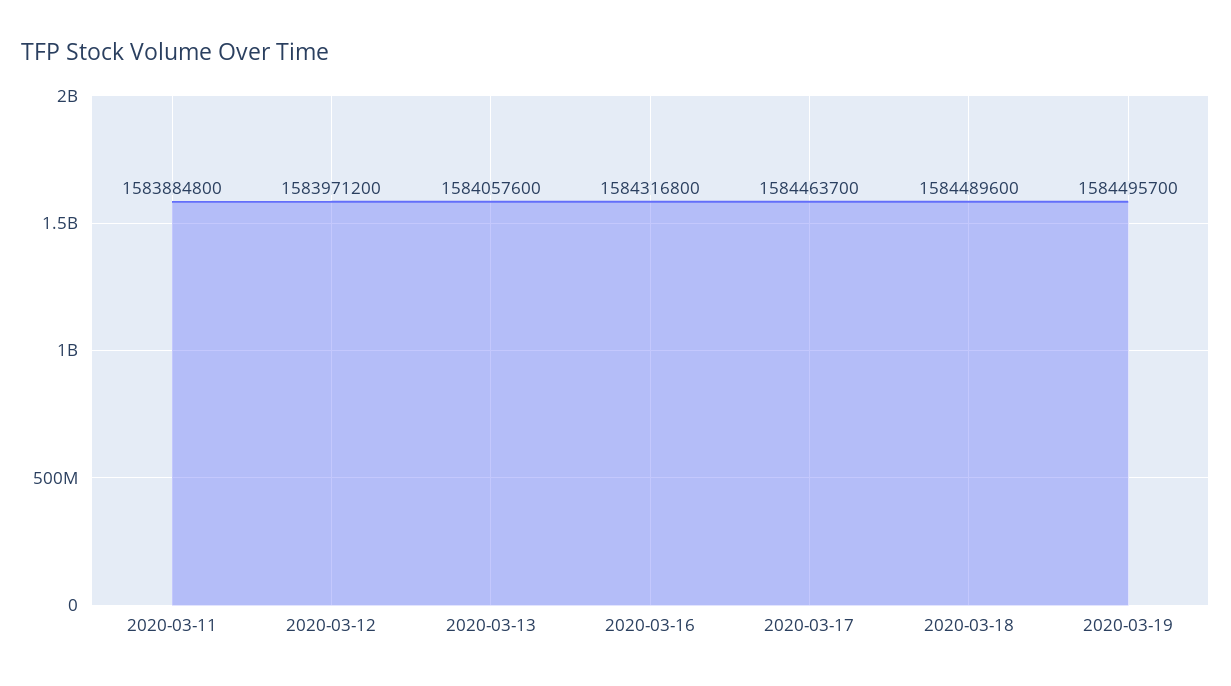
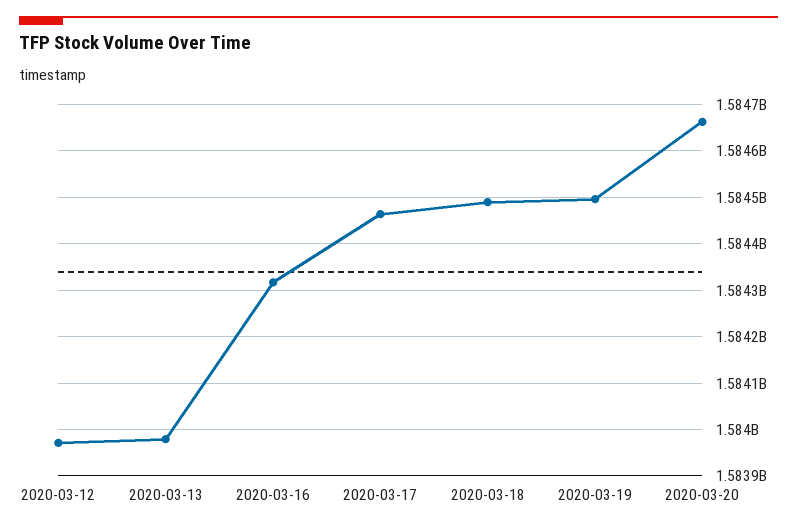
2020-03-11: 1583884800 -> none
2020-03-13: 1584057600 -> 1583980000
2020-03-20: none -> 1584660000

